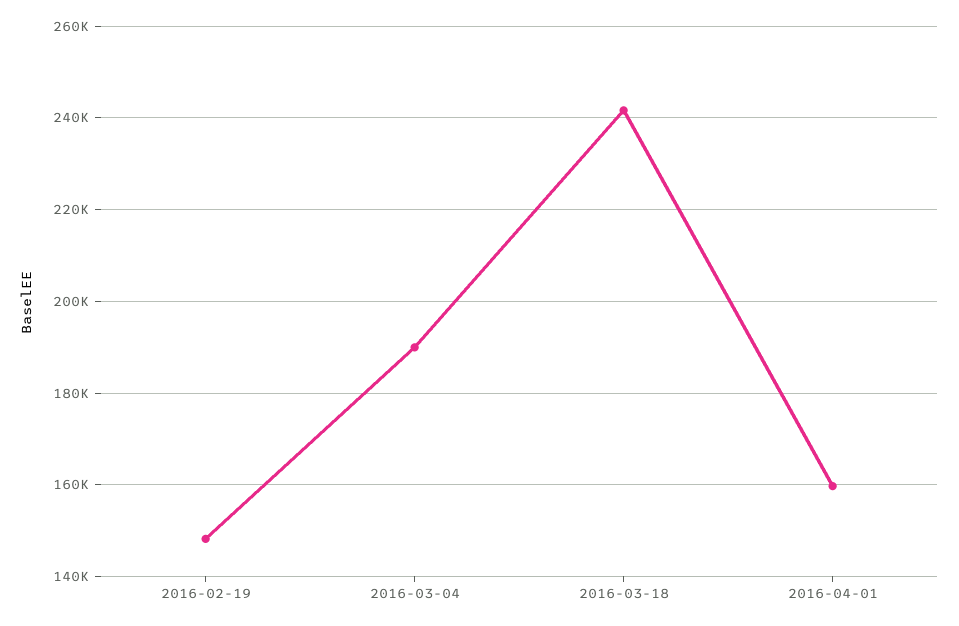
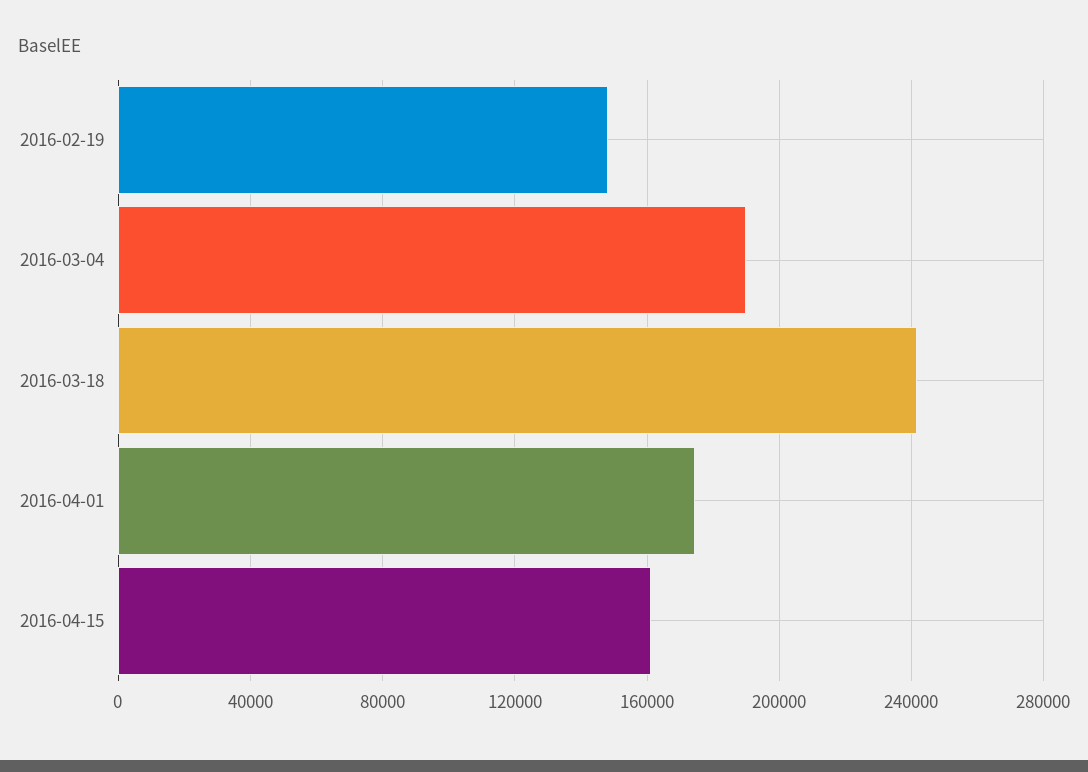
2016-04-01: 160000 -> 175000
2016-04-15: none -> 160000

